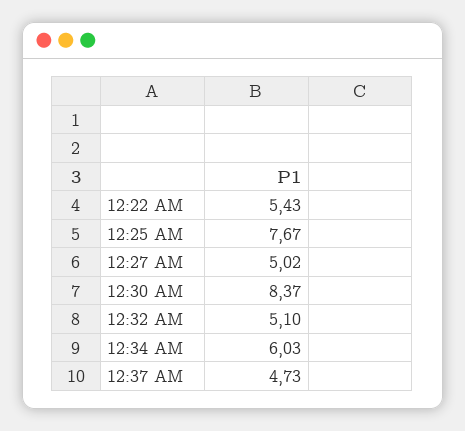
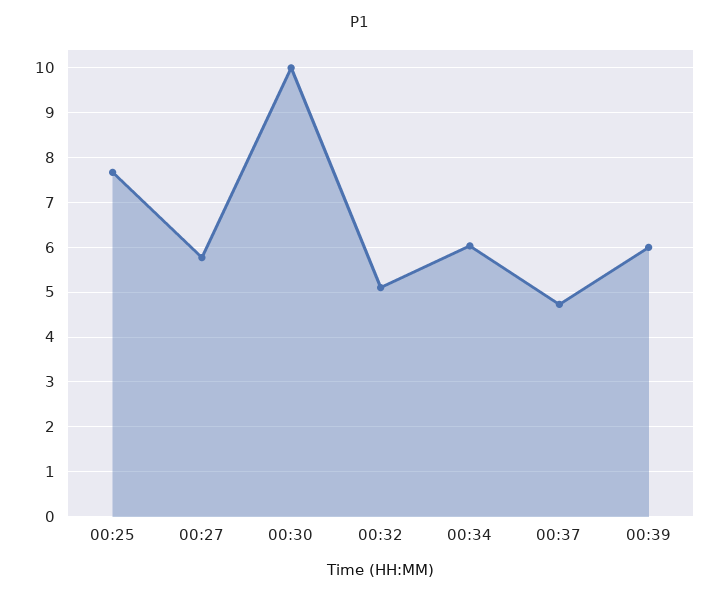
12:22 AM: 5.43 -> none
12:27 AM: 5.02 -> 5.8
12:30 AM: 8.37 -> 10
00:39: none -> 6

